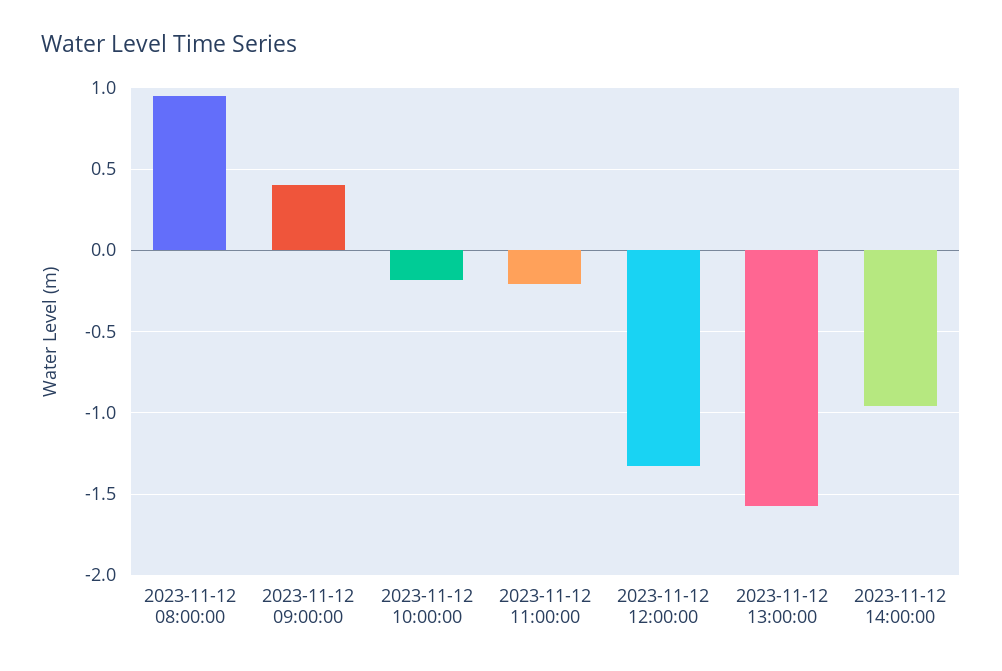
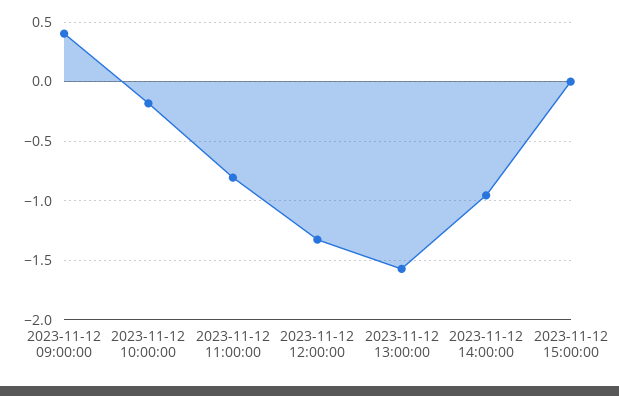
2023-11-12 08:00:00: 0.95 -> none
2023-11-12 11:00:00: -0.2 -> -0.8
2023-11-12 15:00:00: none -> 0

